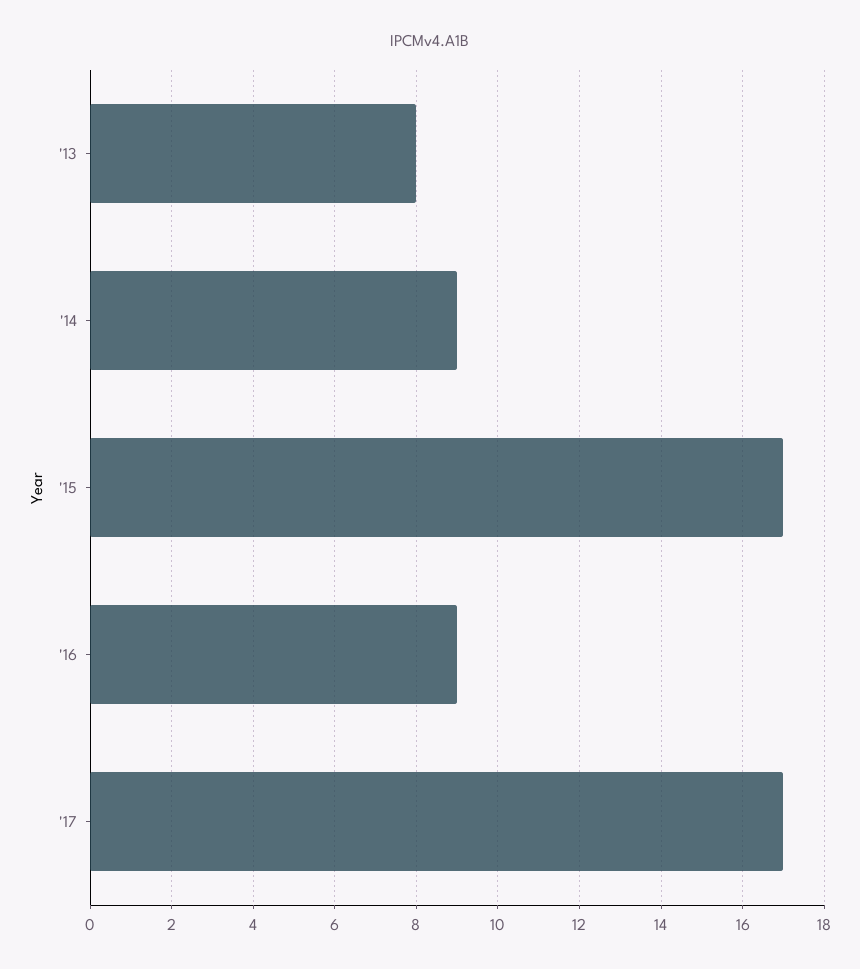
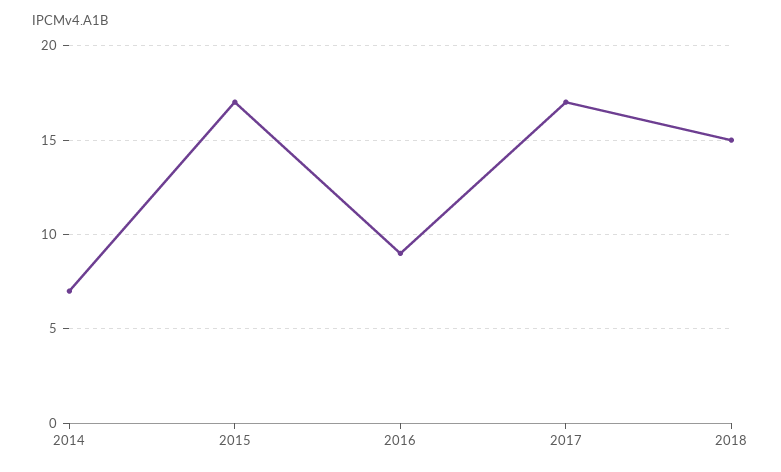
'13: 8 -> none
'14: 9 -> 7
2018: none -> 15

